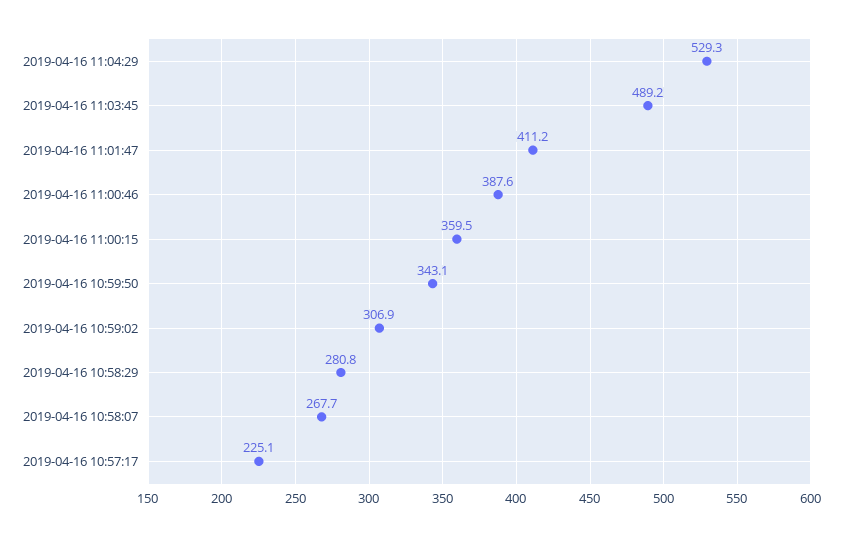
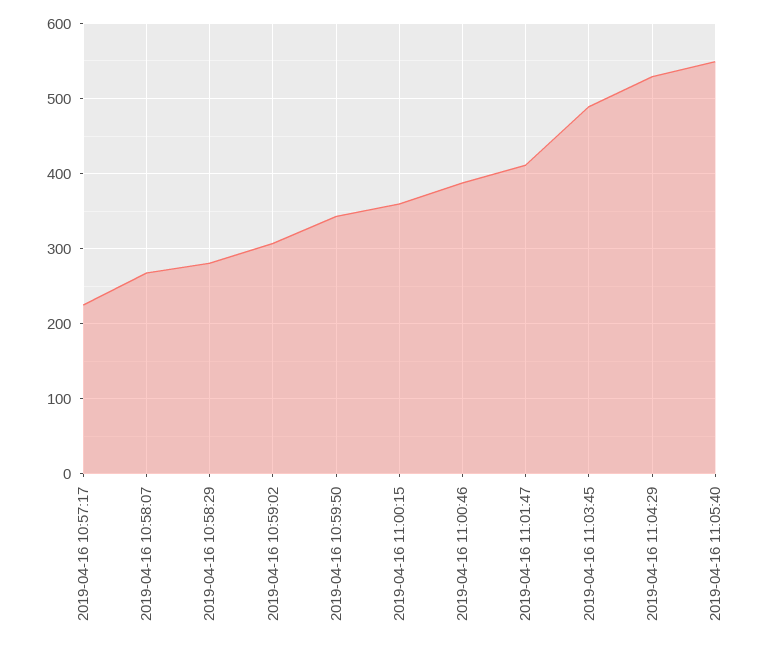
2019-04-16 11:05:40: none -> 550

